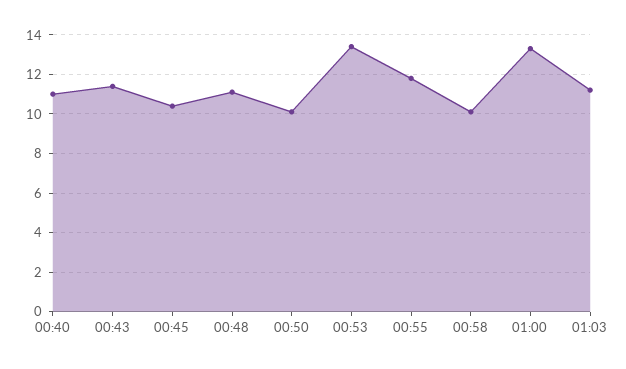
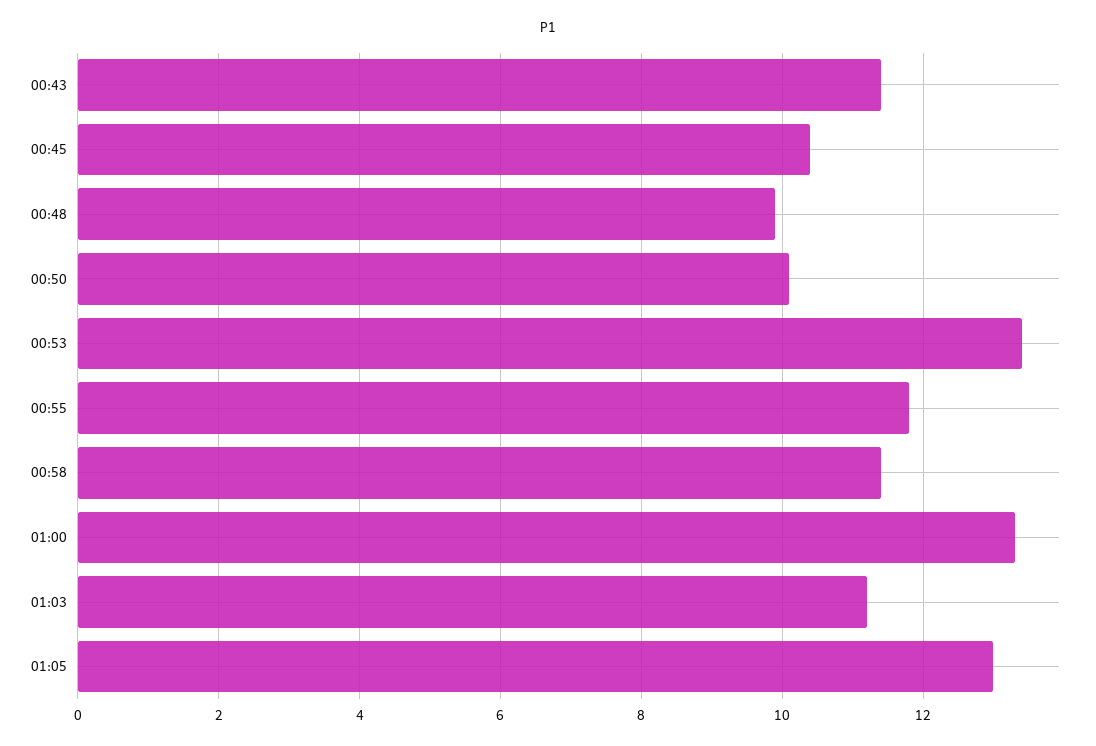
00:40: 11 -> none
00:48: 11 -> 10
00:58: 10 -> 11.5
01:05: none -> 13

